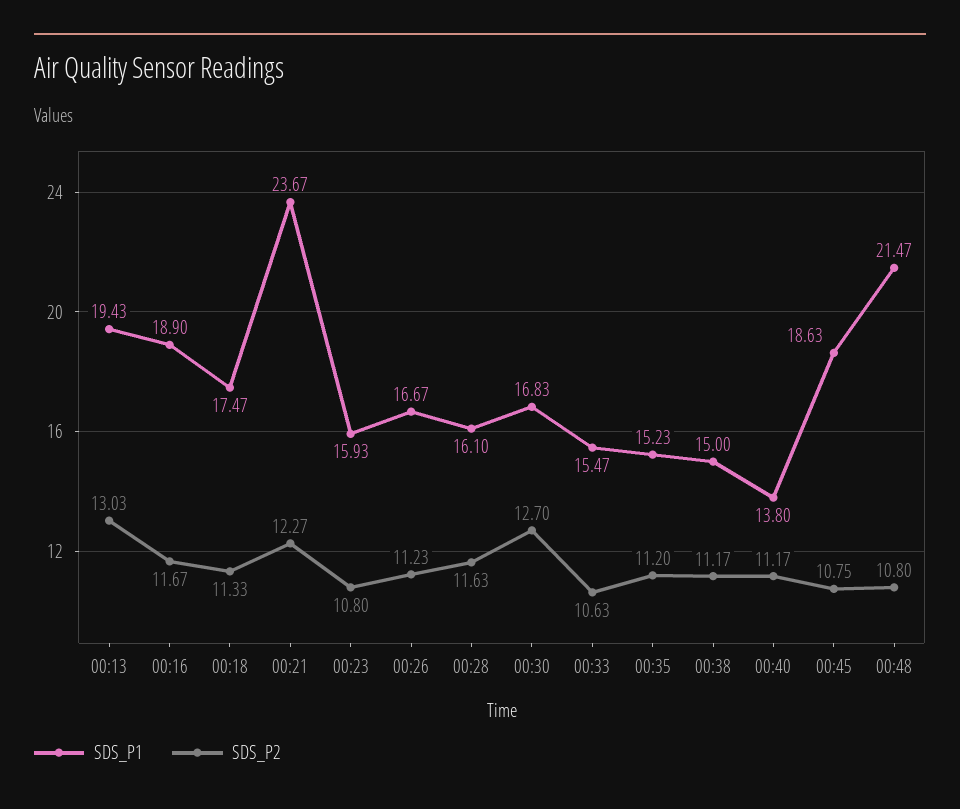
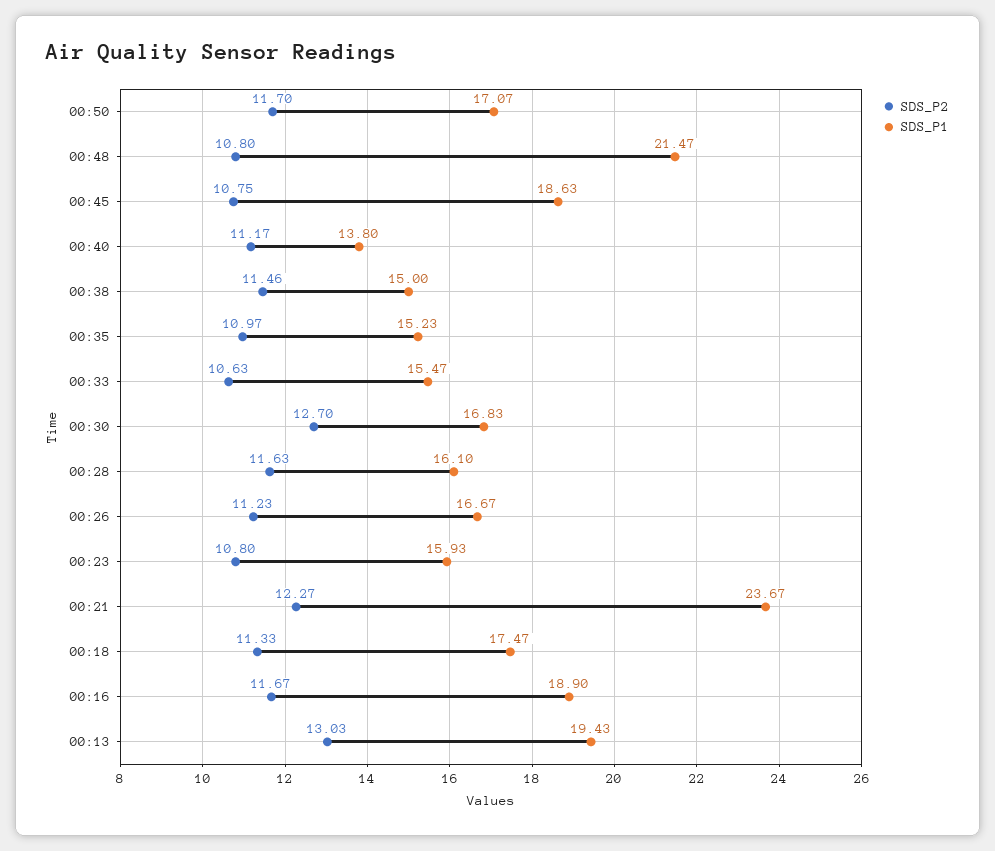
SDS_P2, 00:35: 11.2 -> 10.97
SDS_P2, 00:38: 11.17 -> 11.46
SDS_P2, 00:50: none -> 11.7
SDS_P1, 00:50: none -> 17.07

